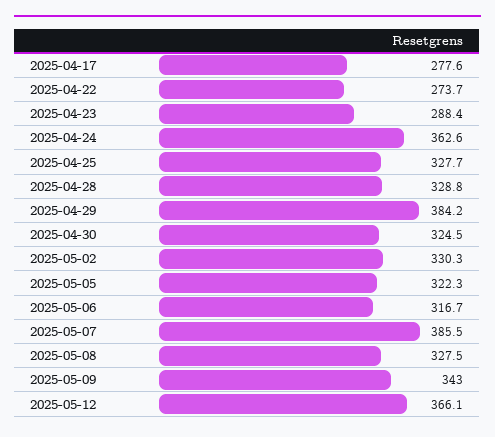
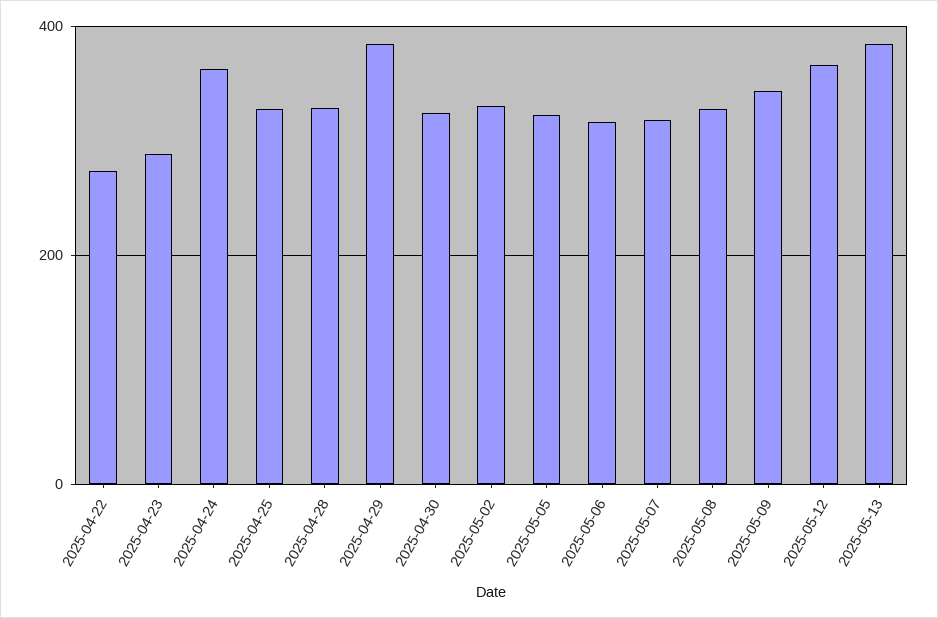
2025-04-17: 277.6 -> none
2025-05-07: 385.5 -> 320
2025-05-13: none -> 380

